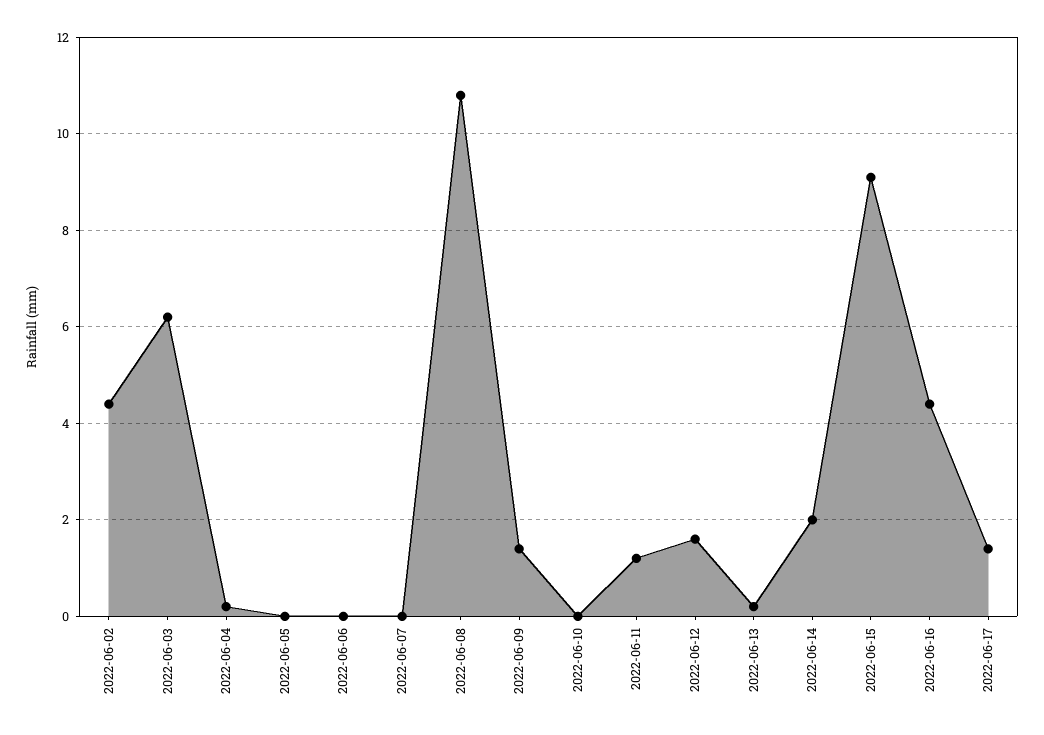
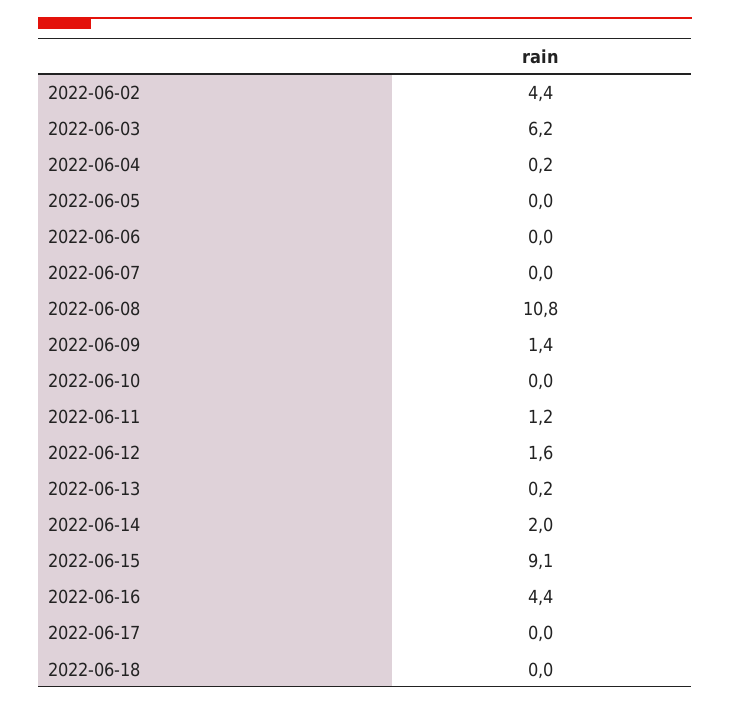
2022-06-17: 1.5 -> 0
2022-06-18: none -> 0

